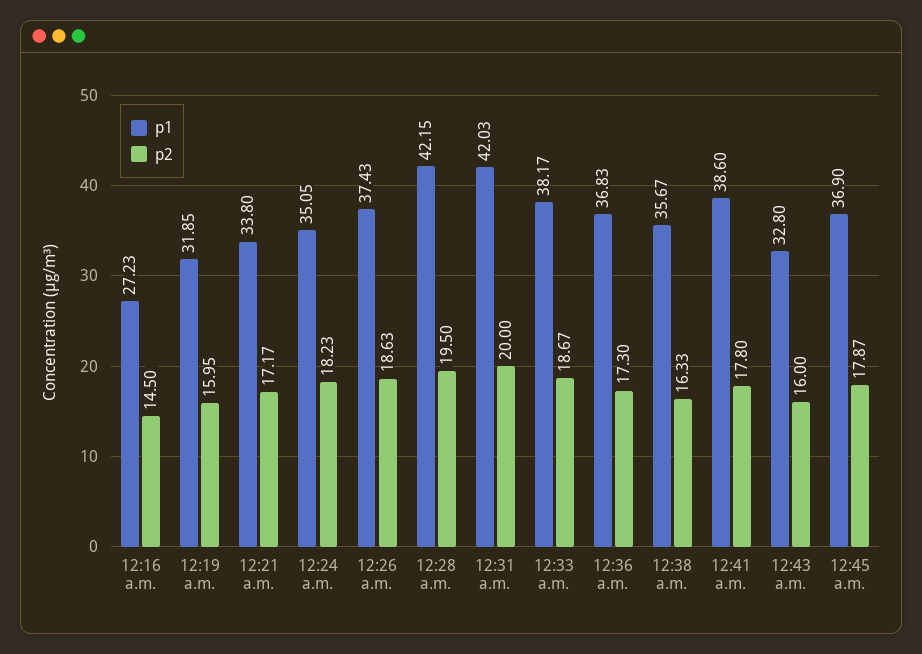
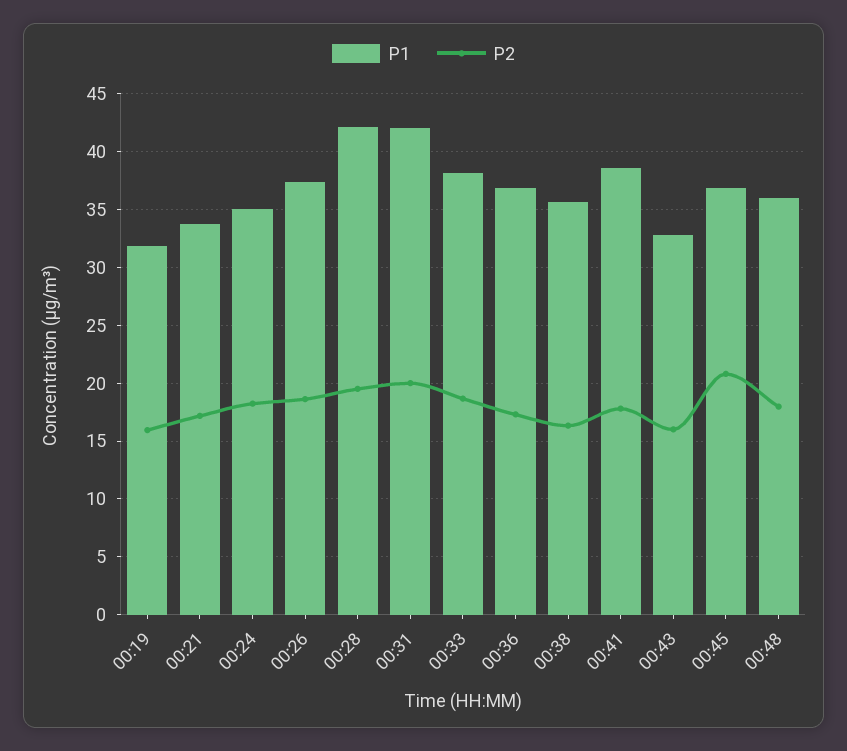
p1, 12:16 a.m.: 27.23 -> none
p2, 12:16 a.m.: 14.5 -> none
p2, 12:45 a.m.: 17.87 -> 21
p1, 00:48: none -> 36
p2, 00:48: none -> 18

